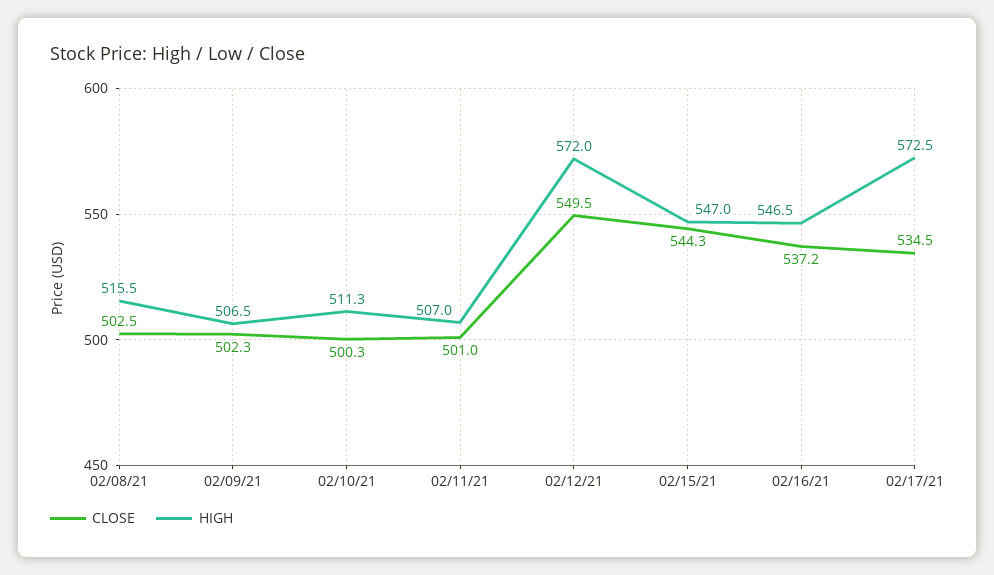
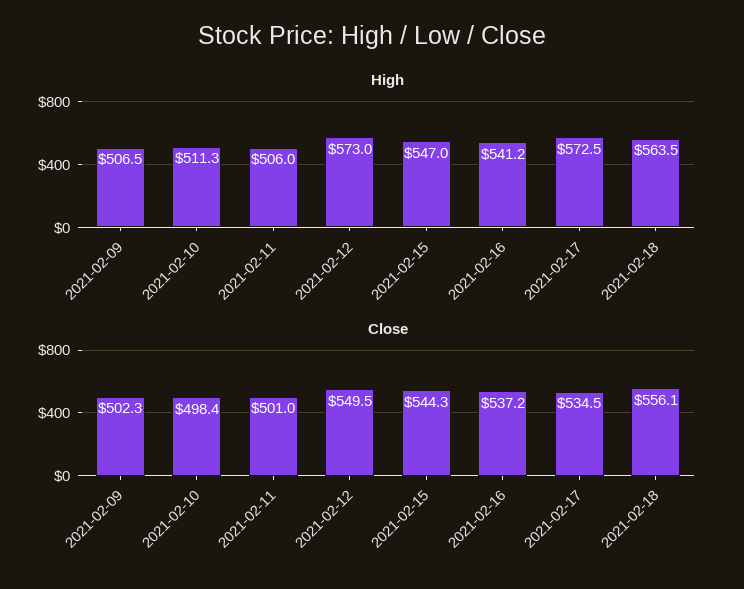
CLOSE, 02/08/21: 502.5 -> none
HIGH, 02/08/21: 515.5 -> none
CLOSE, 02/10/21: 500.3 -> 498.4
HIGH, 02/11/21: 507 -> 506
HIGH, 02/12/21: 572 -> 573
HIGH, 02/16/21: 546.5 -> 541.2
HIGH, 2021-02-18: none -> 563.5
CLOSE, 2021-02-18: none -> 556.1

